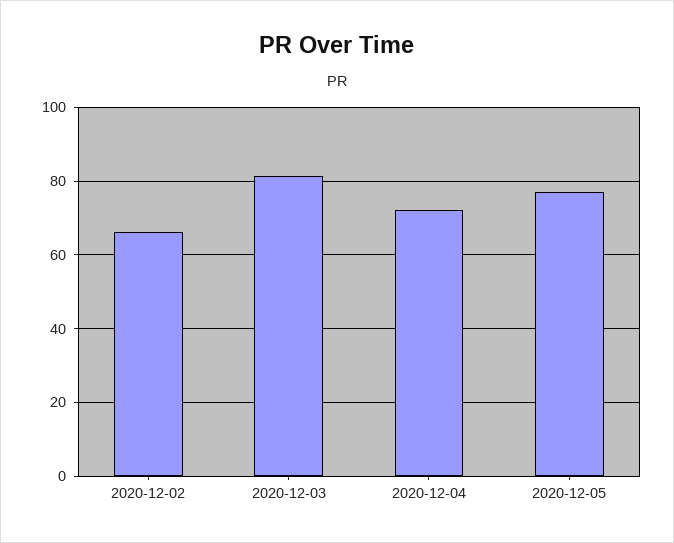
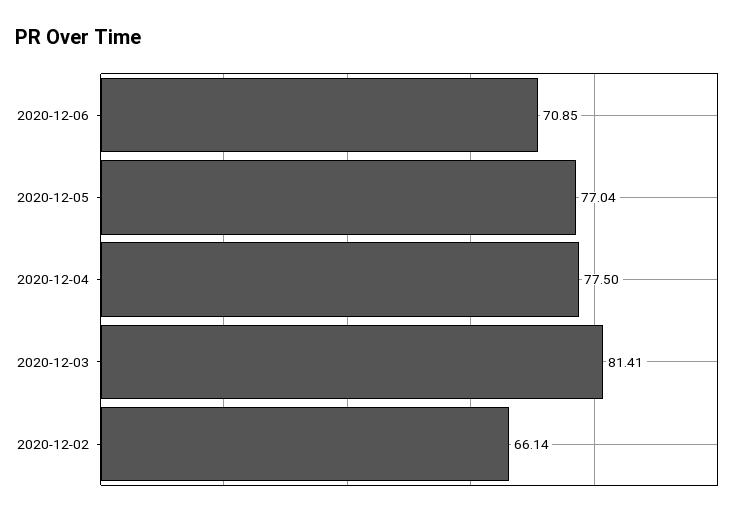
2020-12-04: 72 -> 77.5
2020-12-06: none -> 70.85

